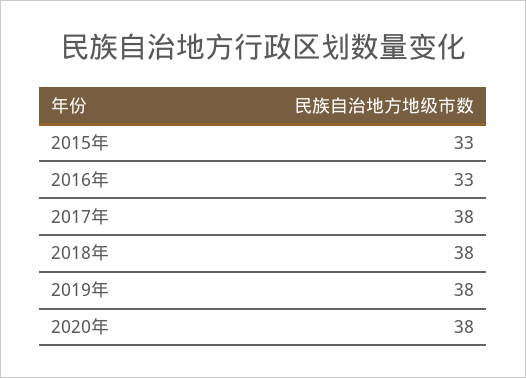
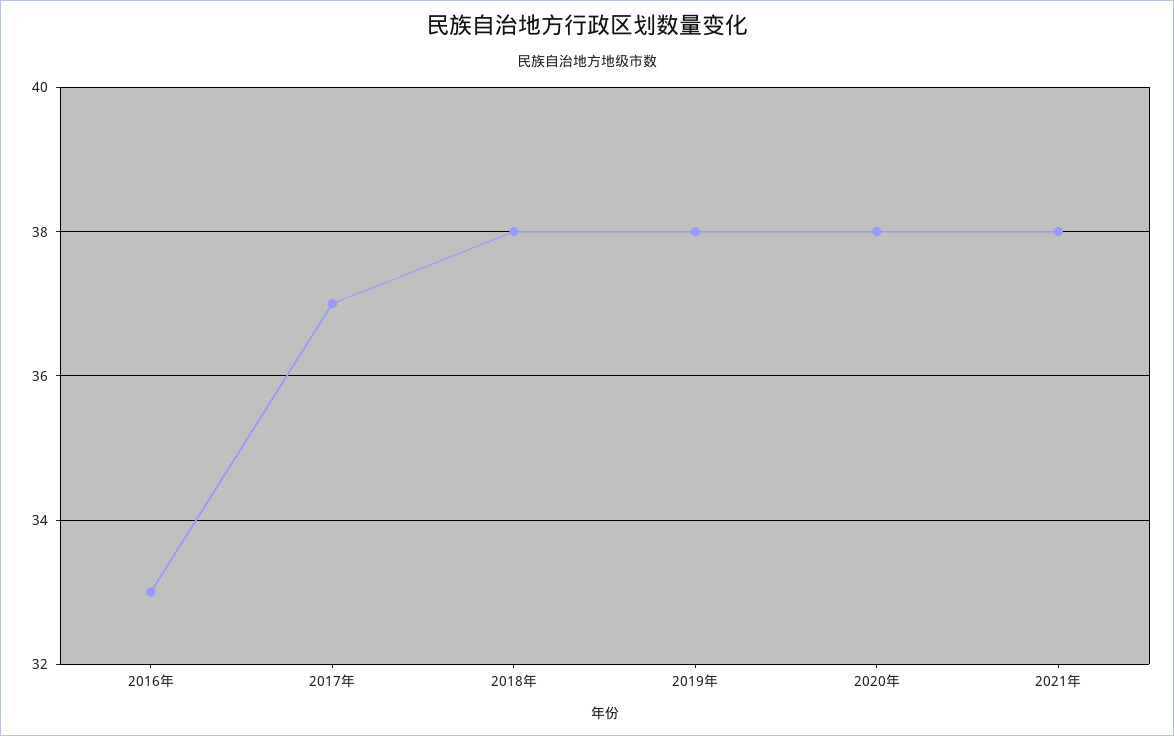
2015年: 33 -> none
2017年: 38 -> 37
2021年: none -> 38

